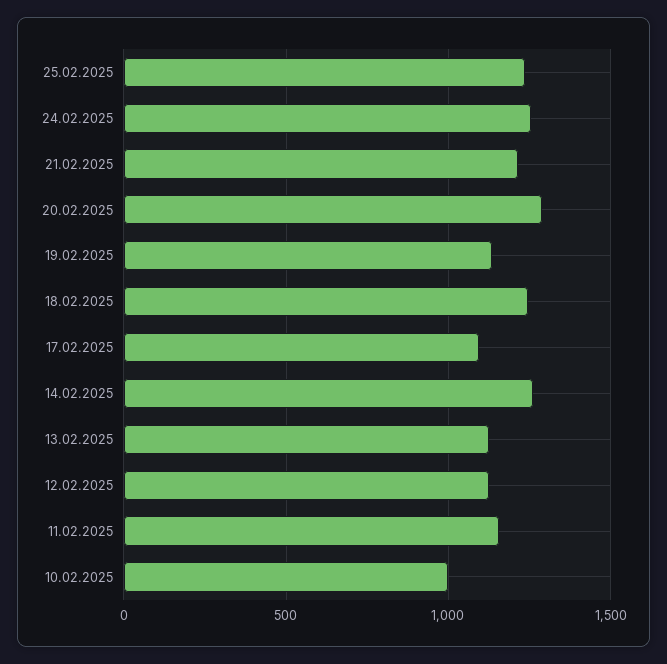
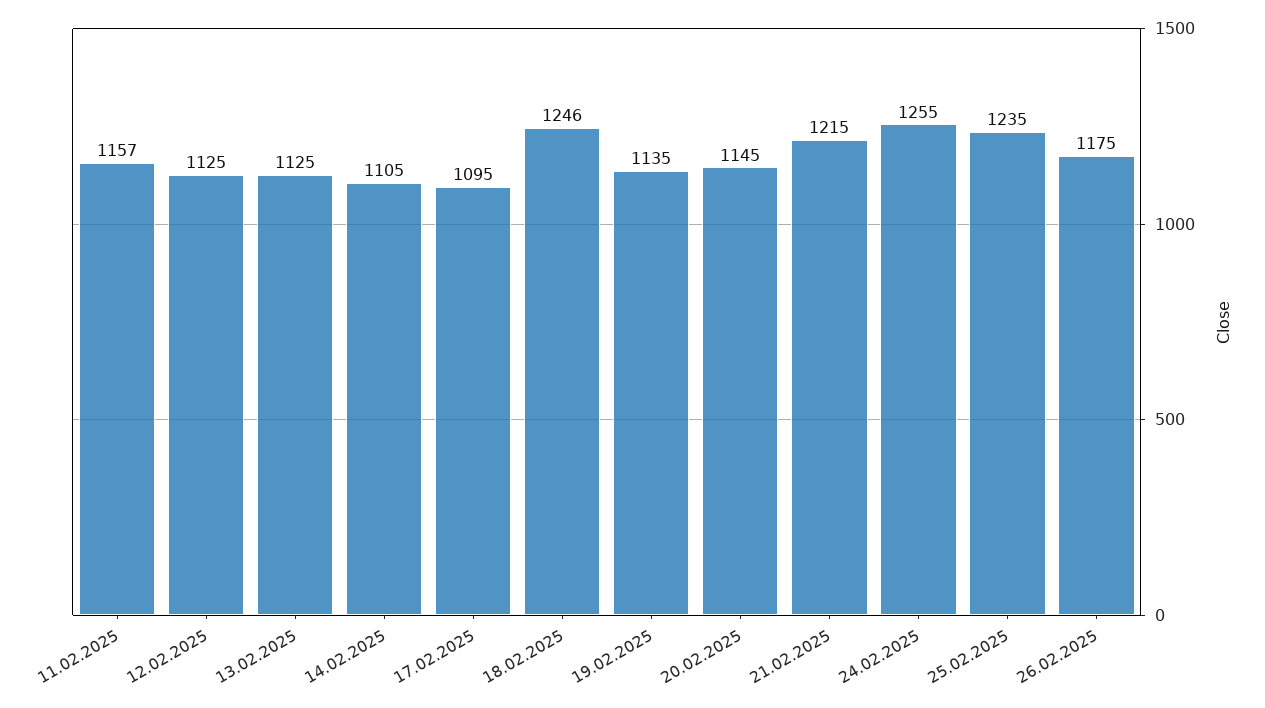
20.02.2025: 1300 -> 1145
14.02.2025: 1250 -> 1105
10.02.2025: 1000 -> none
26.02.2025: none -> 1175

